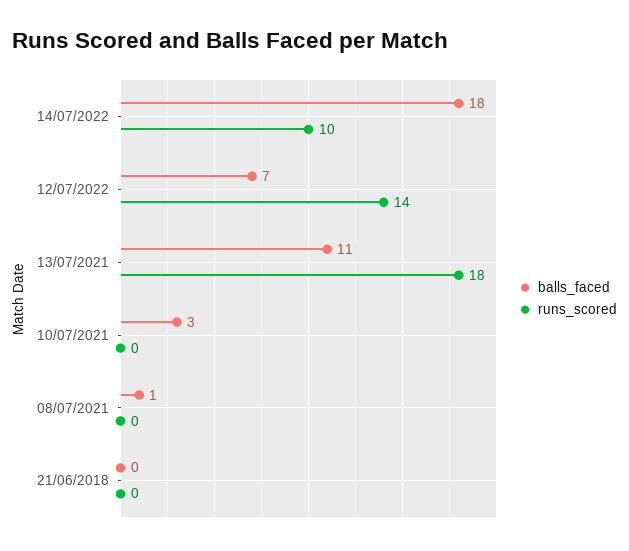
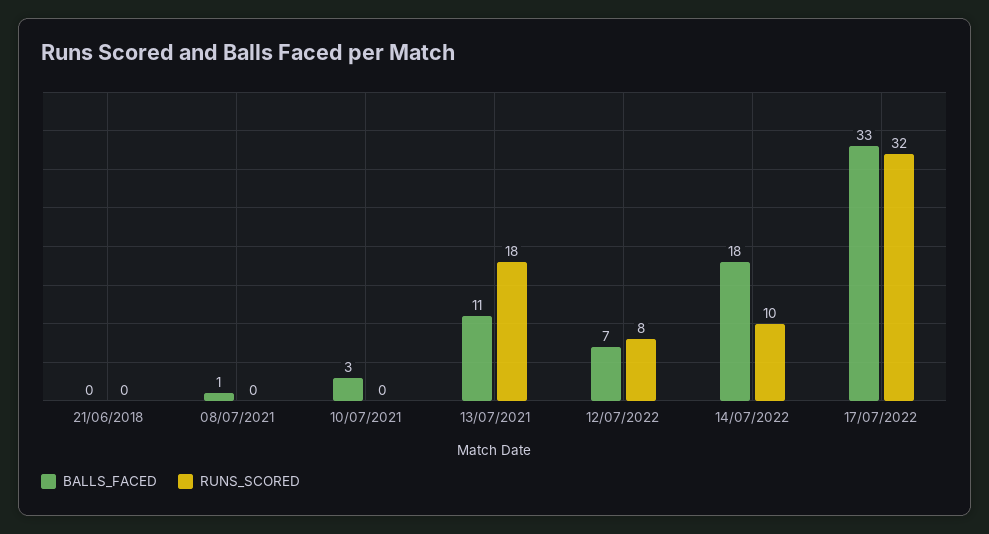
runs_scored, 12/07/2022: 14 -> 8
balls_faced, 17/07/2022: none -> 33
runs_scored, 17/07/2022: none -> 32

